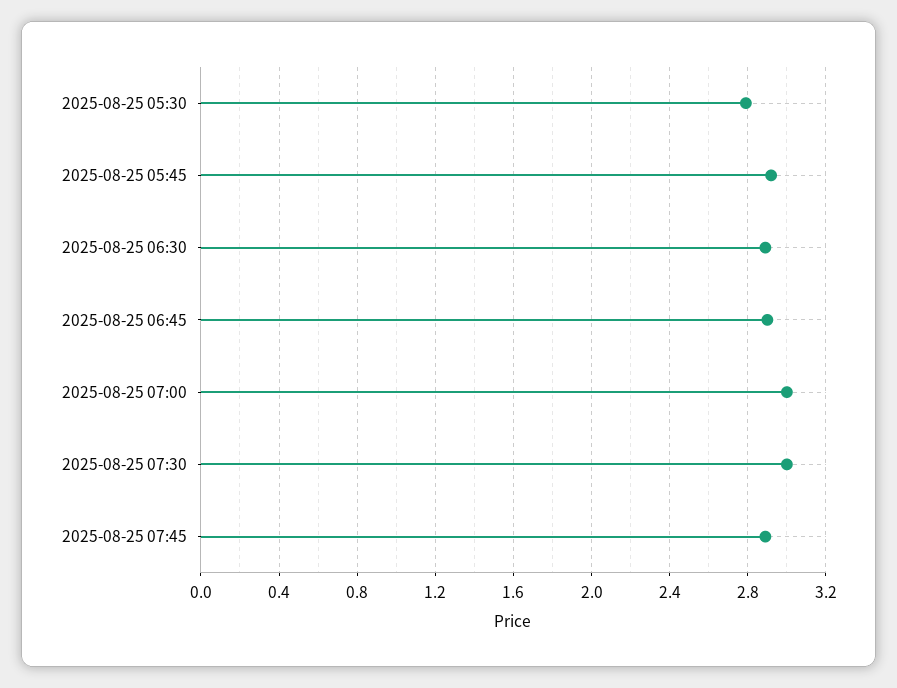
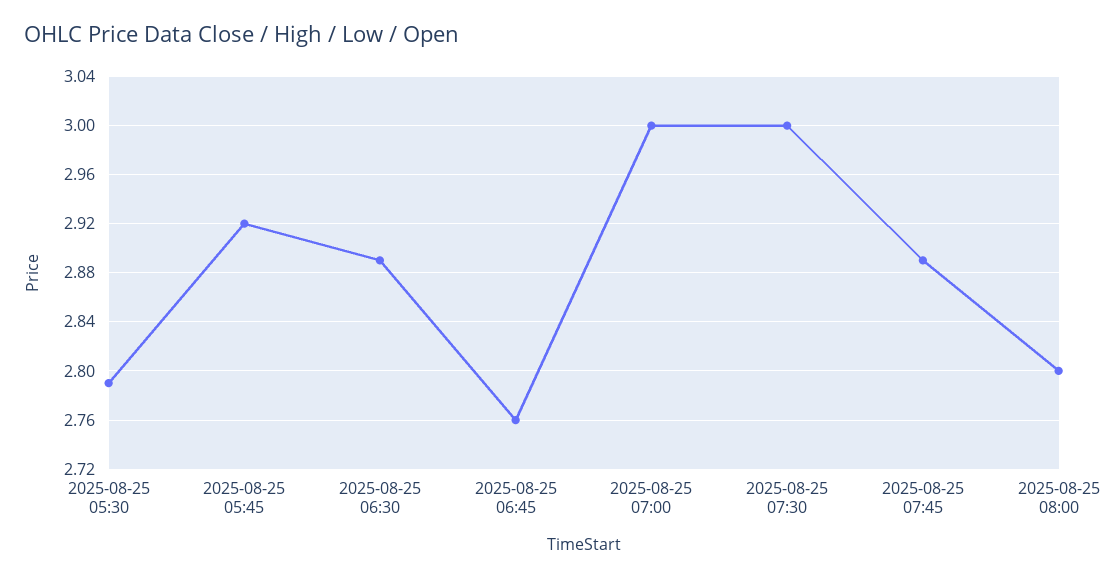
2025-08-25 06:45: 2.9 -> 2.76
2025-08-25 08:00: none -> 2.8

